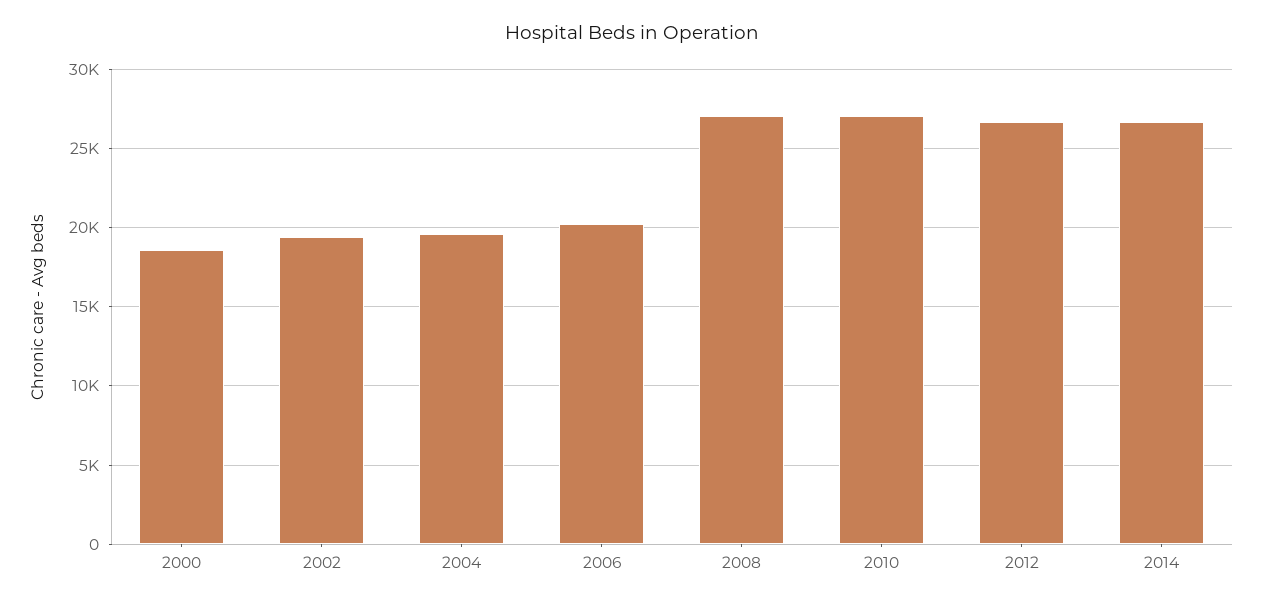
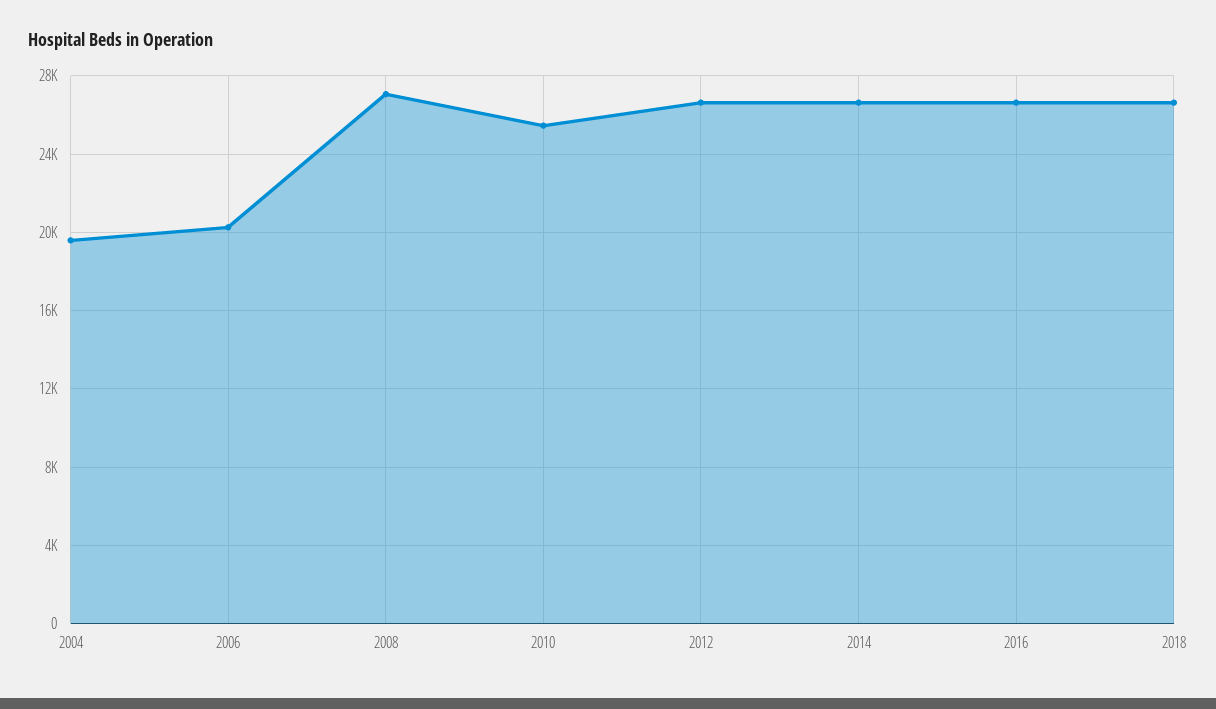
2000: 18500 -> none
2002: 19500 -> none
2010: 27000 -> 25500
2016: none -> 26500
2018: none -> 26500

